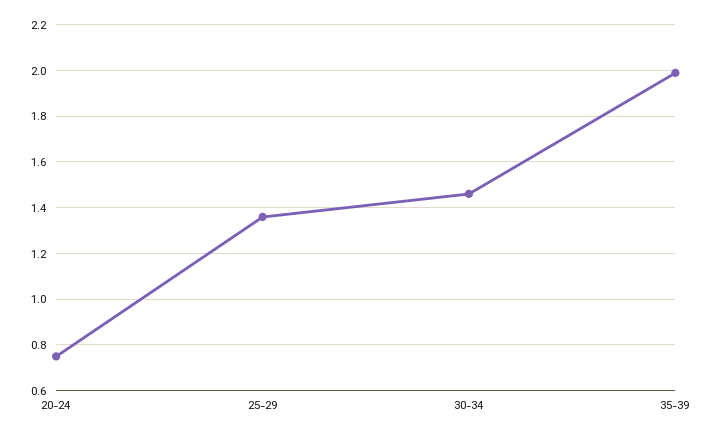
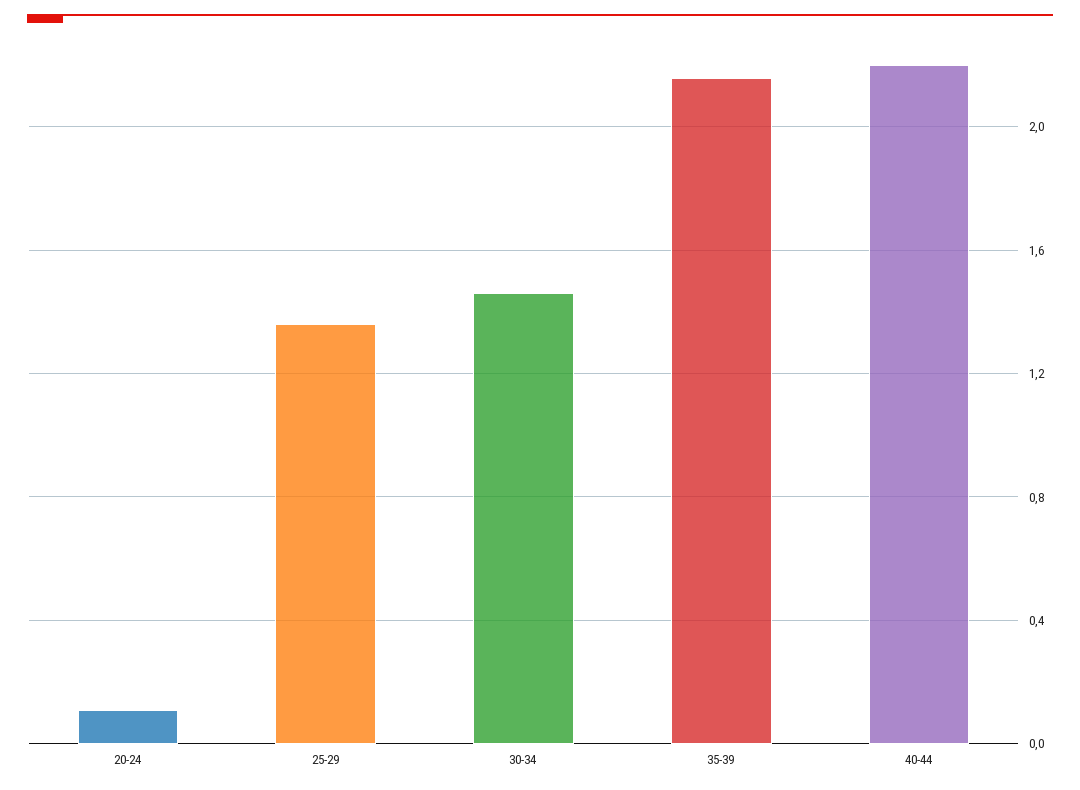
20-24: 0.75 -> 0.1
35-39: 2 -> 2.15
40-44: none -> 2.2

